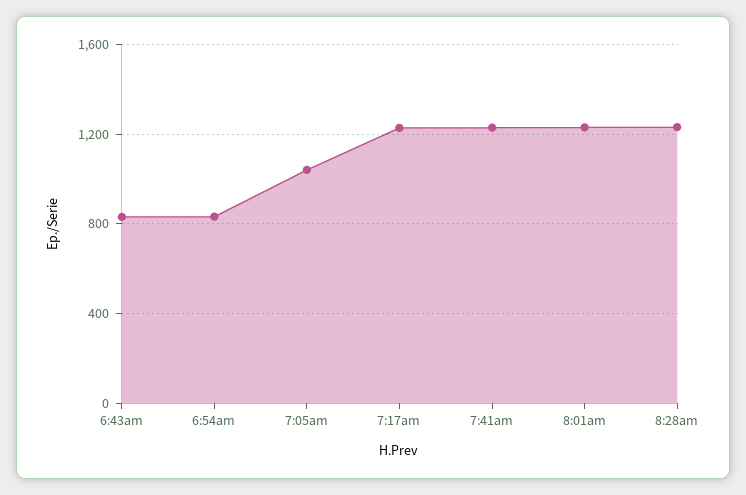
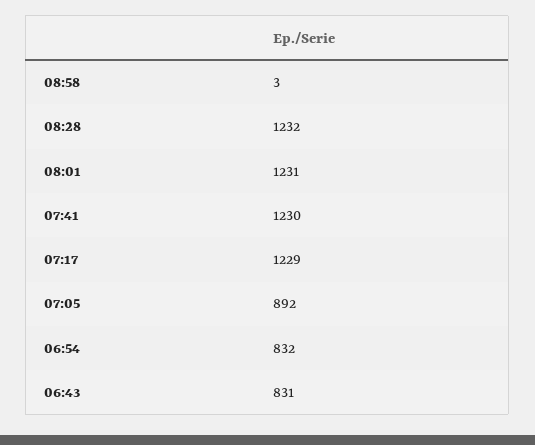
7:05am: 1050 -> 892
08:58: none -> 3

